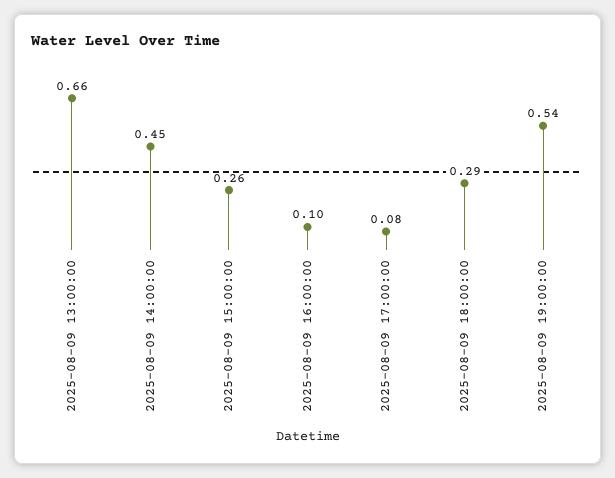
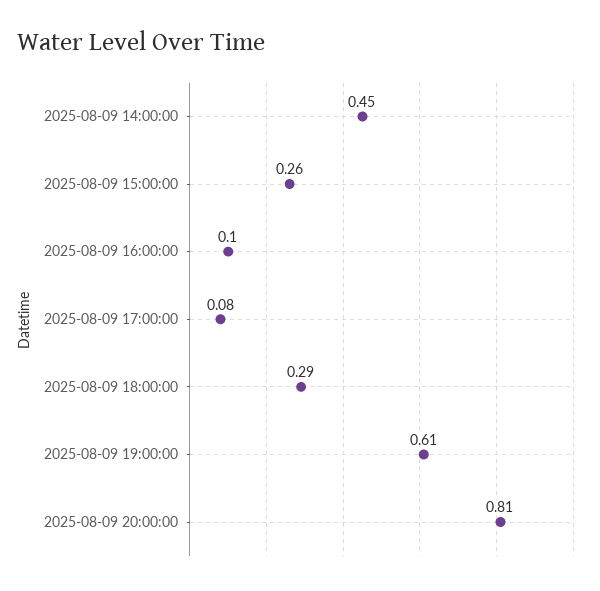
2025-08-09 13:00:00: 0.66 -> none
2025-08-09 19:00:00: 0.54 -> 0.61
2025-08-09 20:00:00: none -> 0.81

